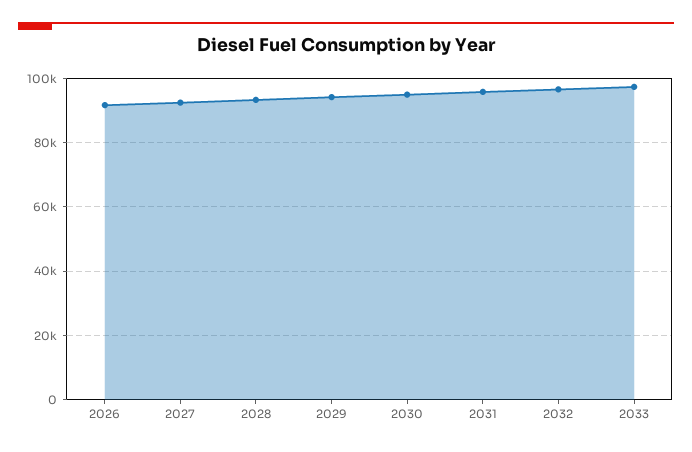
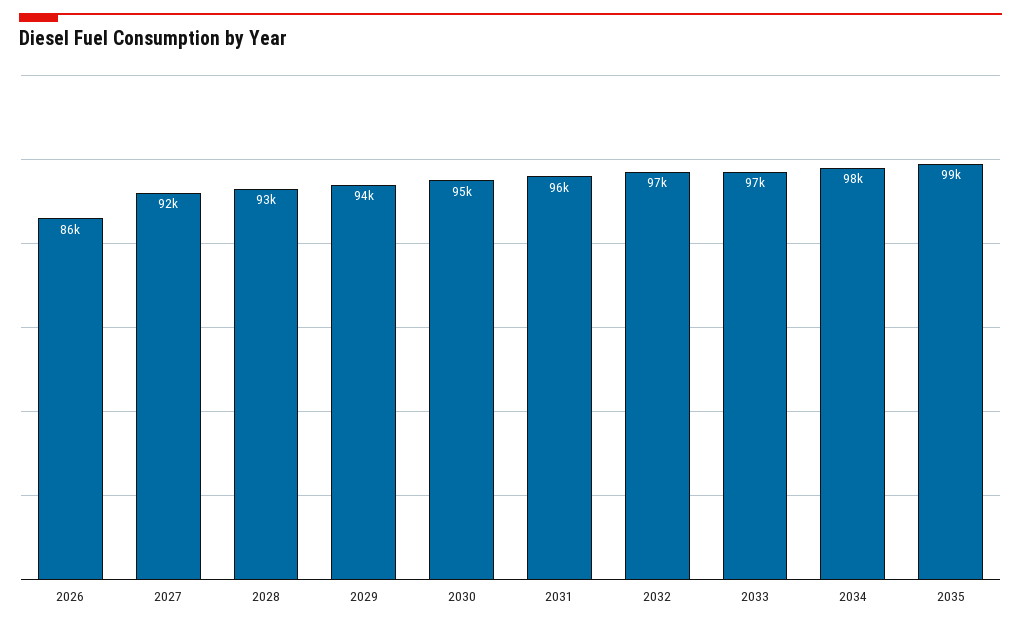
2026: 92000 -> 86000
2034: none -> 98000
2035: none -> 99000

